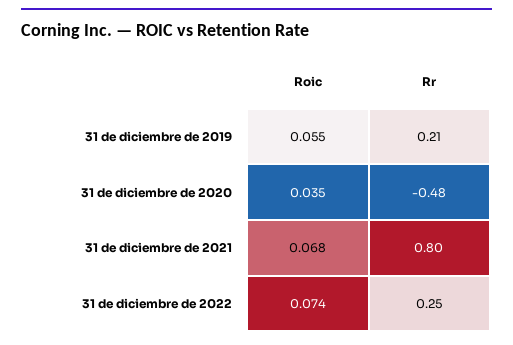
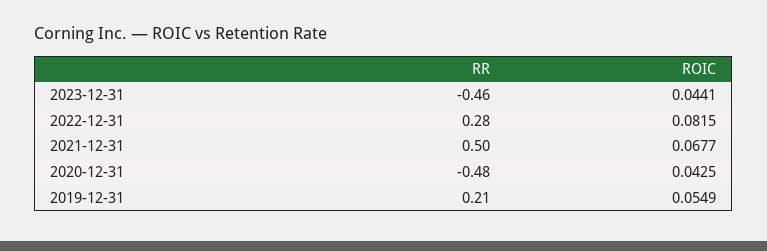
Roic, 31 de diciembre de 2020: 0.035 -> 0.0425
Rr, 31 de diciembre de 2021: 0.8 -> 0.5
Roic, 31 de diciembre de 2022: 0.074 -> 0.0815
Rr, 31 de diciembre de 2022: 0.25 -> 0.28
Rr, 2023-12-31: none -> -0.46
Roic, 2023-12-31: none -> 0.0441

